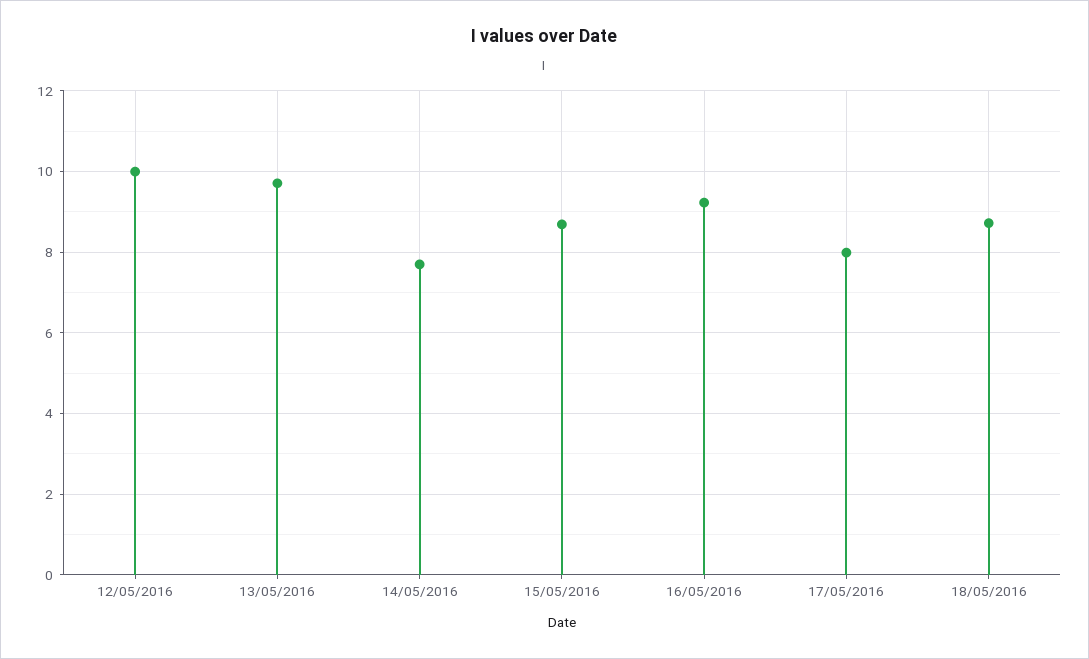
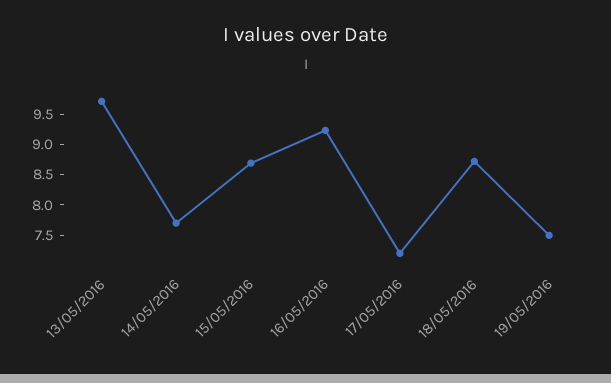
12/05/2016: 10 -> none
17/05/2016: 8 -> 7.25
19/05/2016: none -> 7.5

